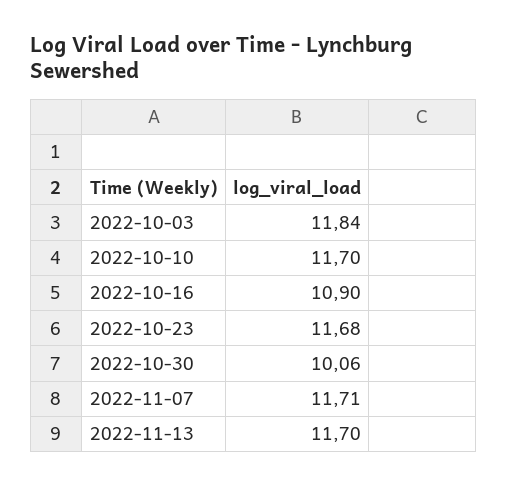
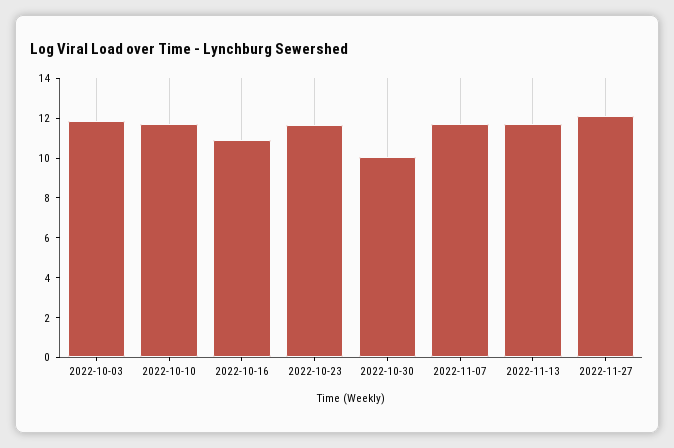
2022-11-27: none -> 12

